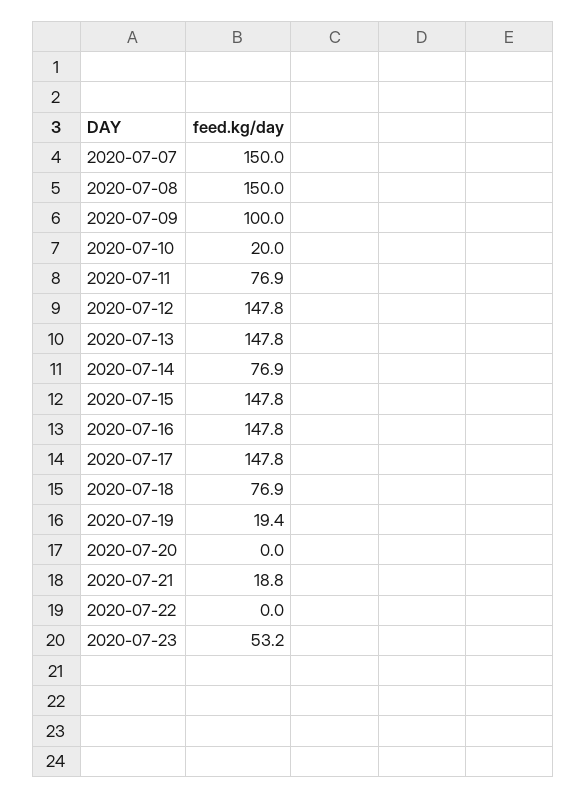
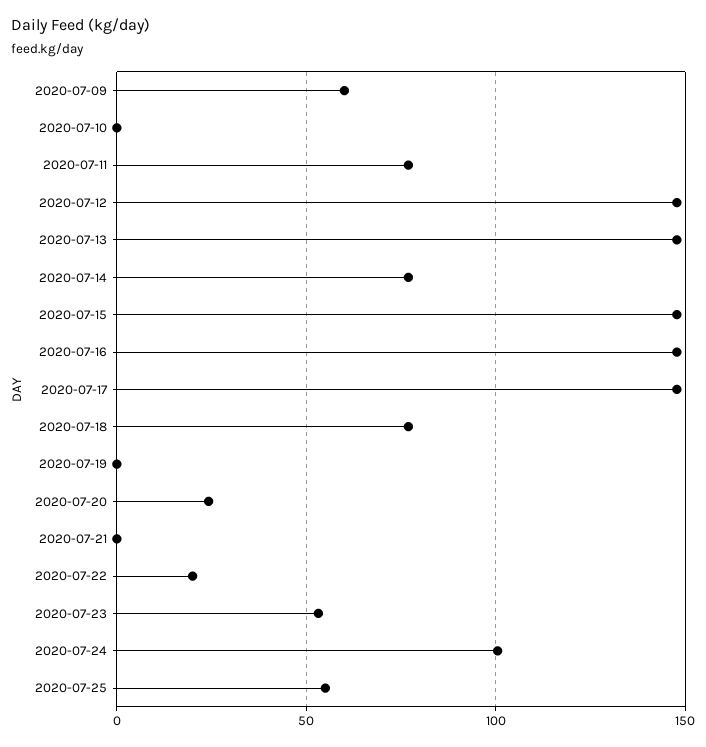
2020-07-07: 150 -> none
2020-07-08: 150 -> none
2020-07-09: 100 -> 60
2020-07-10: 20 -> 0
2020-07-19: 19.4 -> 0
2020-07-20: 0 -> 25
2020-07-21: 18.8 -> 0
2020-07-22: 0 -> 20
2020-07-24: none -> 100
2020-07-25: none -> 55

